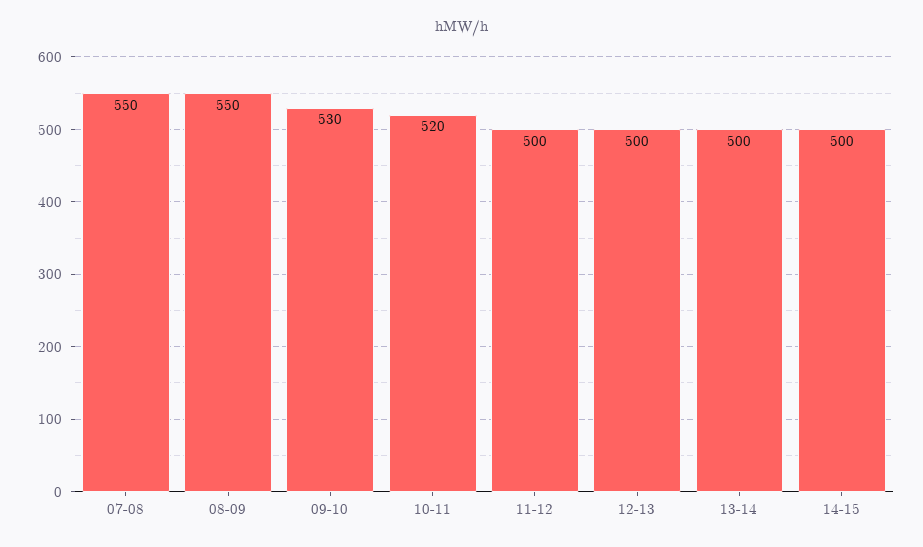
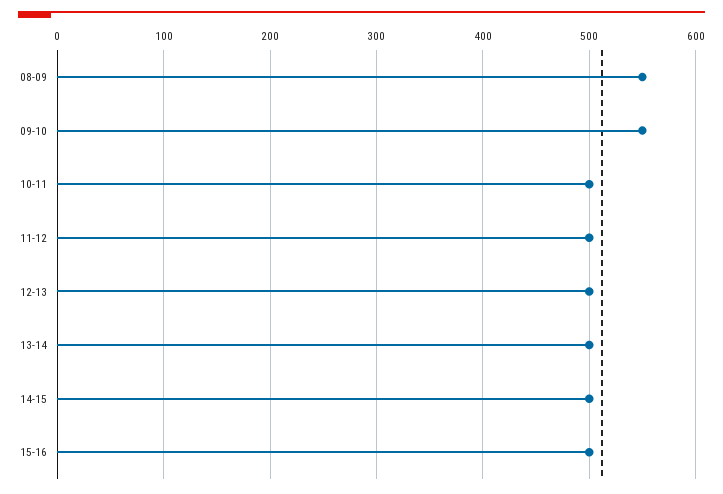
07-08: 550 -> none
09-10: 530 -> 550
10-11: 520 -> 500
15-16: none -> 500

